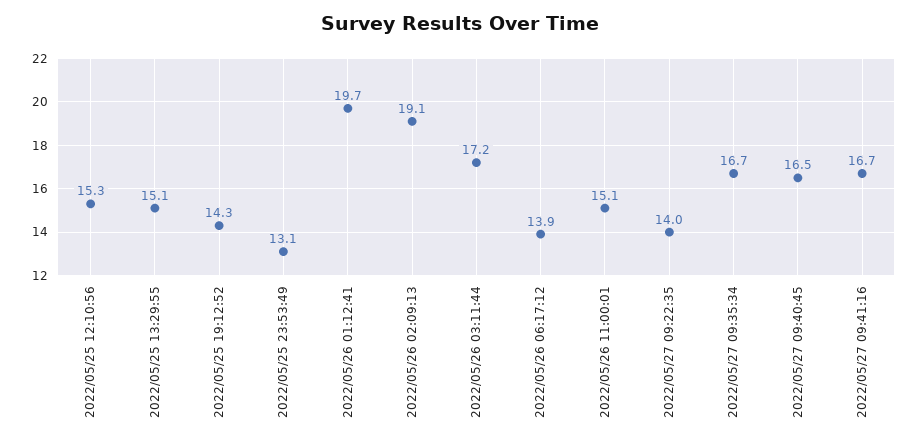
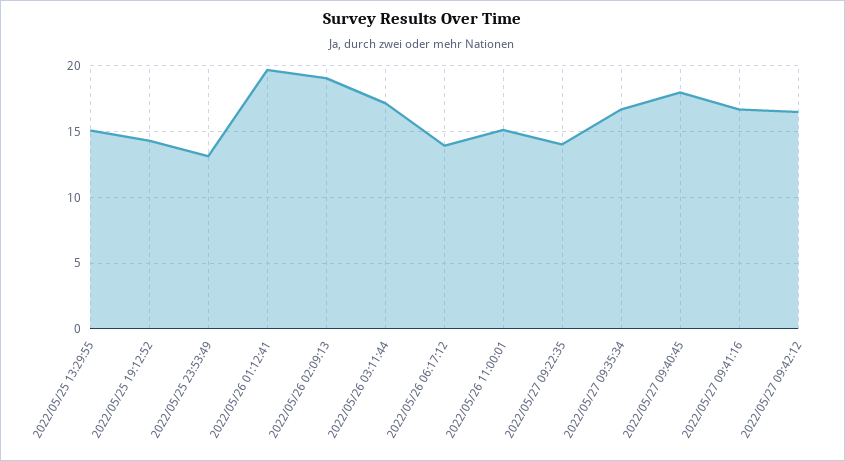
2022/05/25 12:10:56: 15.3 -> none
2022/05/27 09:40:45: 16.5 -> 18
2022/05/27 09:42:12: none -> 16.5

